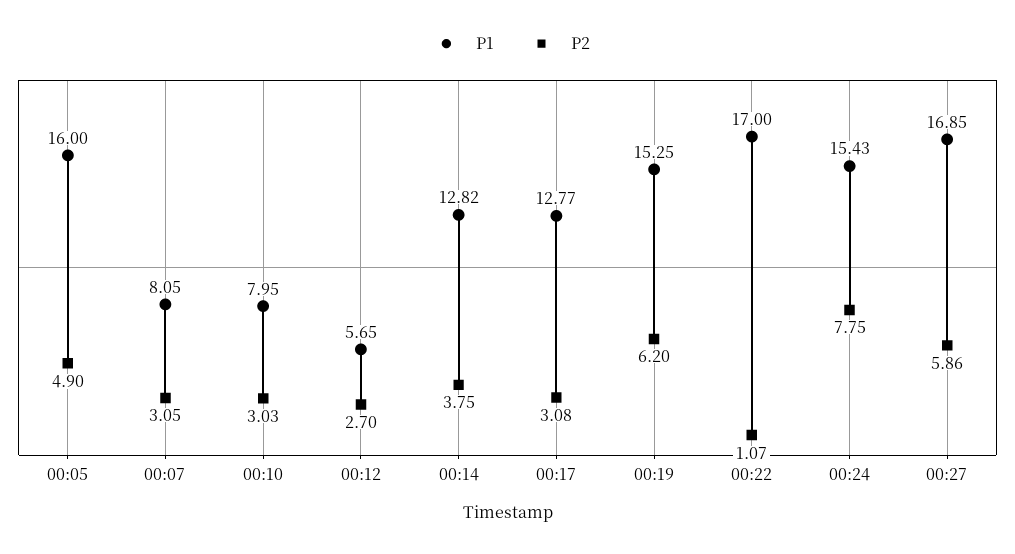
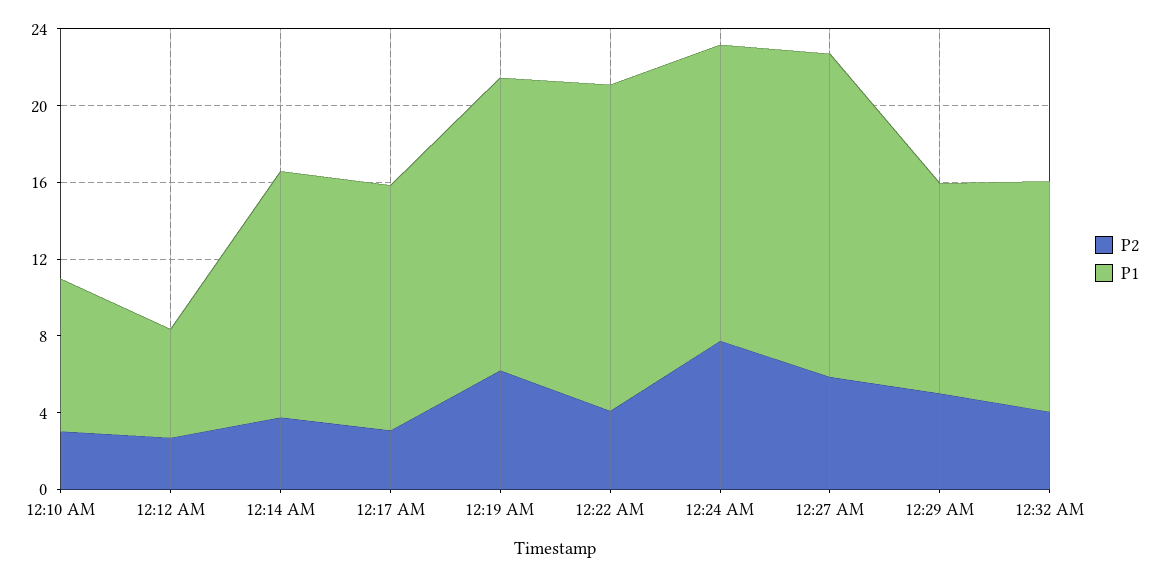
P1, 00:05: 16 -> none
P2, 00:05: 4.9 -> none
P1, 00:07: 8.05 -> none
P2, 00:07: 3.05 -> none
P2, 00:22: 1.07 -> 4
P2, 12:29 AM: none -> 5
P1, 12:29 AM: none -> 11
P2, 12:32 AM: none -> 4
P1, 12:32 AM: none -> 12

